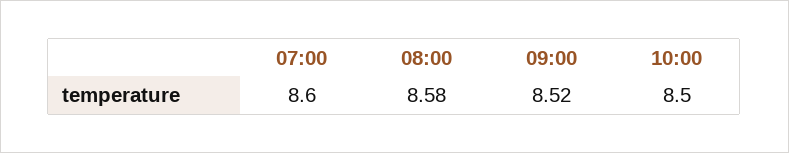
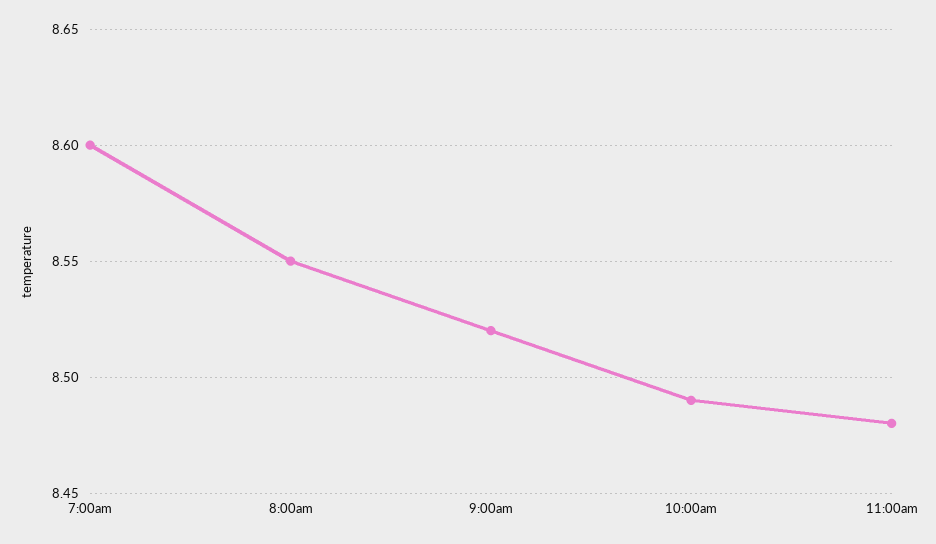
08:00: 8.58 -> 8.55
10:00: 8.5 -> 8.49
11:00am: none -> 8.48

